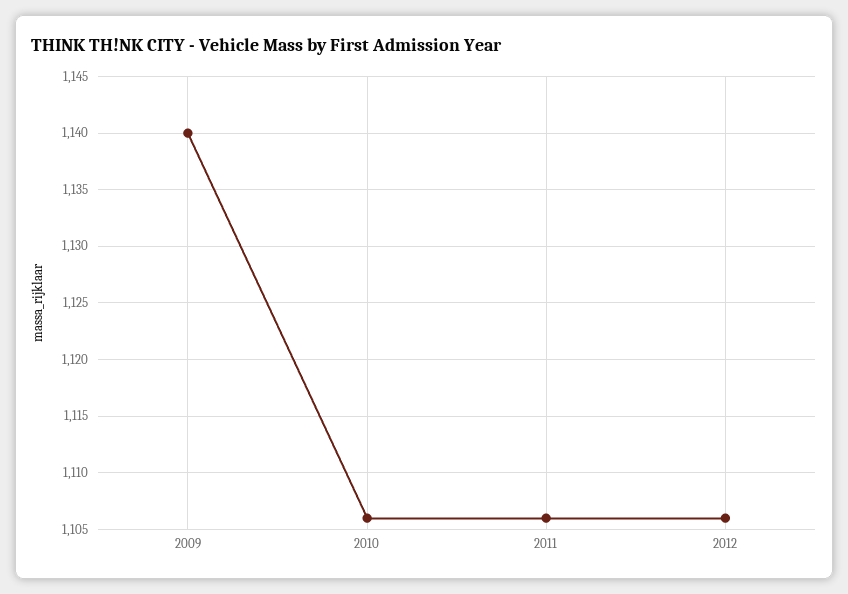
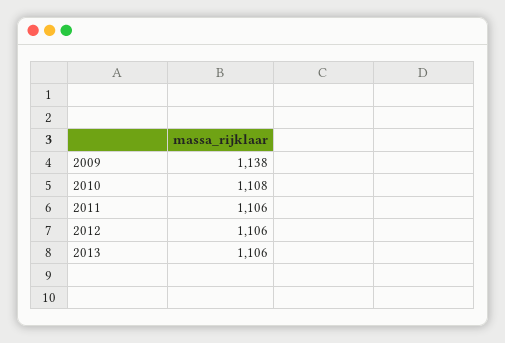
2009: 1140 -> 1138
2010: 1106 -> 1108
2013: none -> 1106

